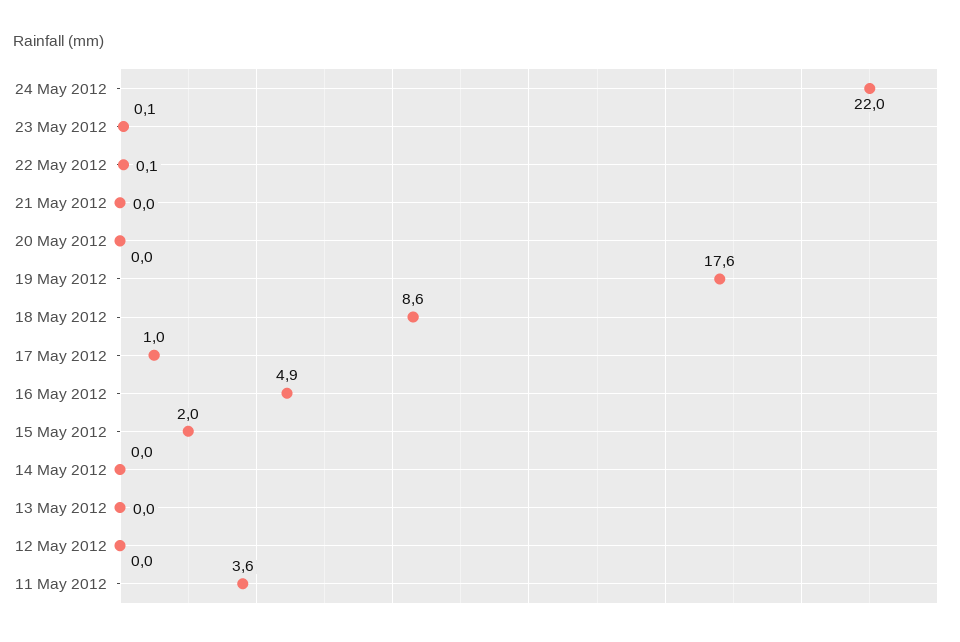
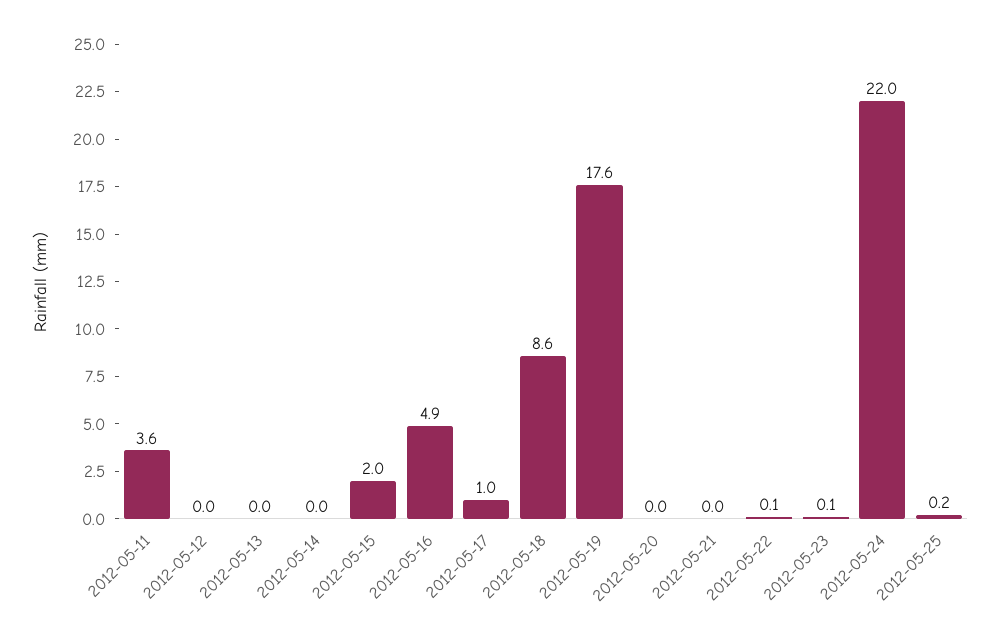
2012-05-25: none -> 0.2

